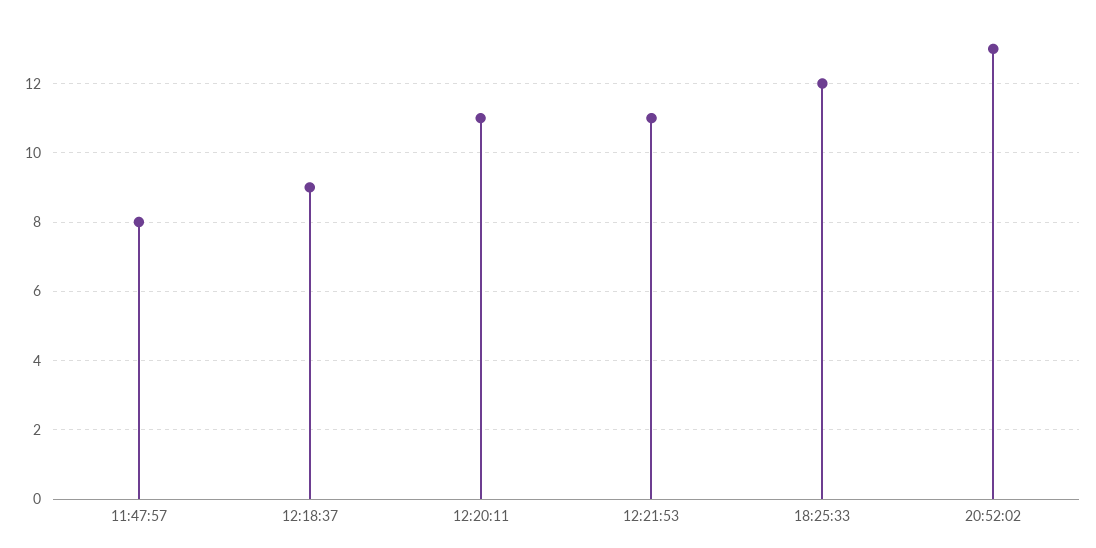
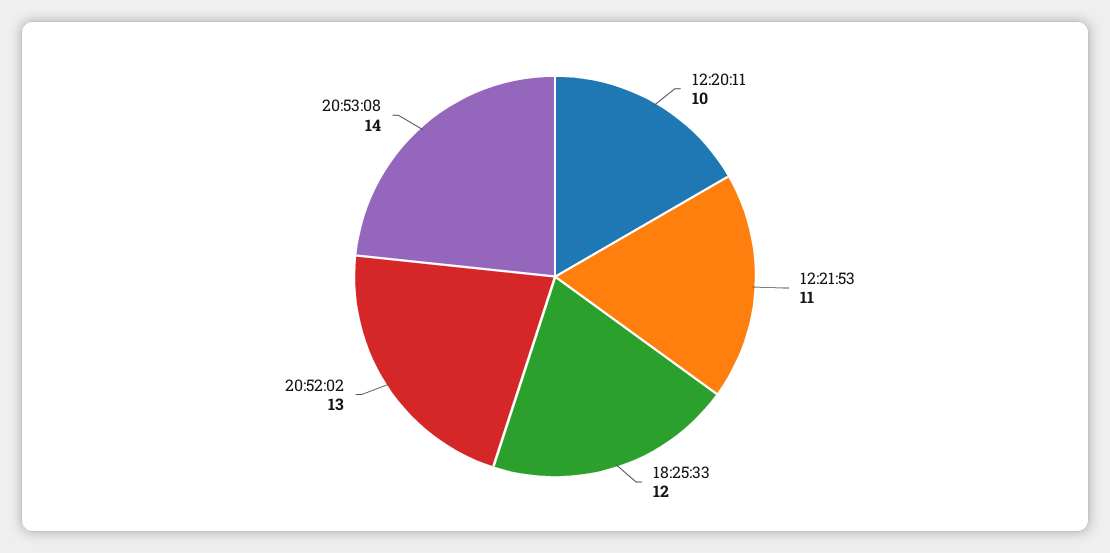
11:47:57: 8 -> none
12:18:37: 9 -> none
12:20:11: 11 -> 10
20:53:08: none -> 14

